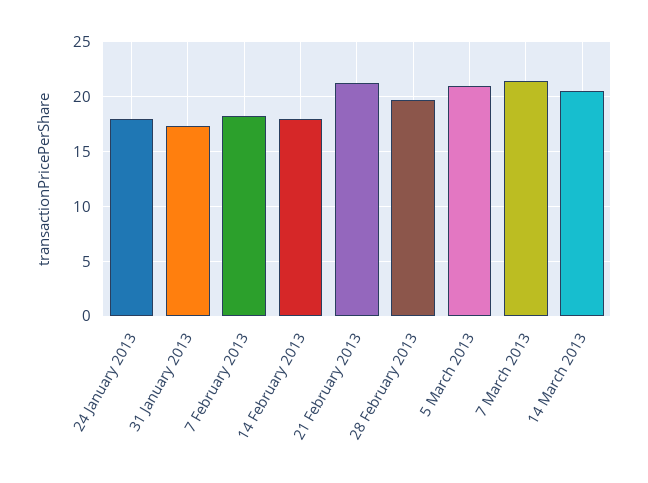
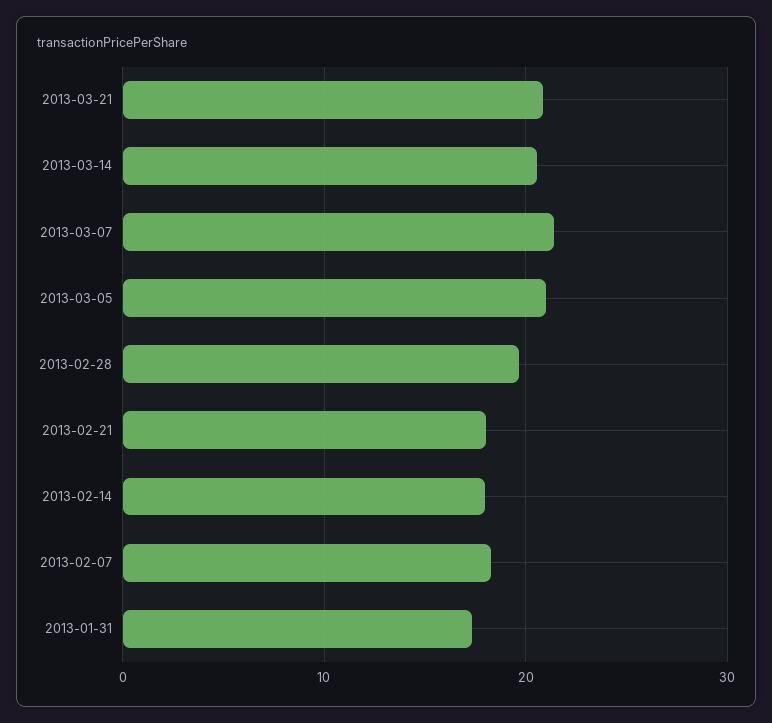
24 January 2013: 18 -> none
21 February 2013: 21 -> 18
2013-03-21: none -> 21

